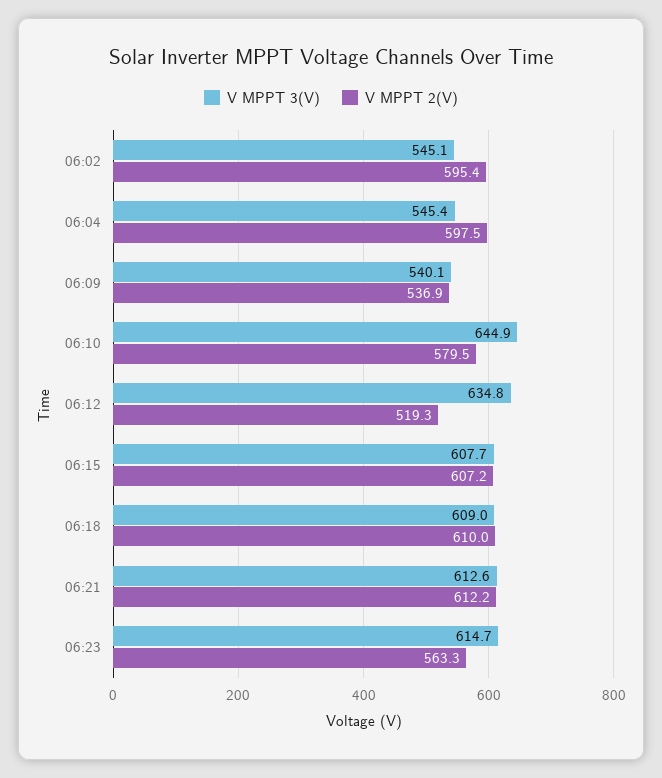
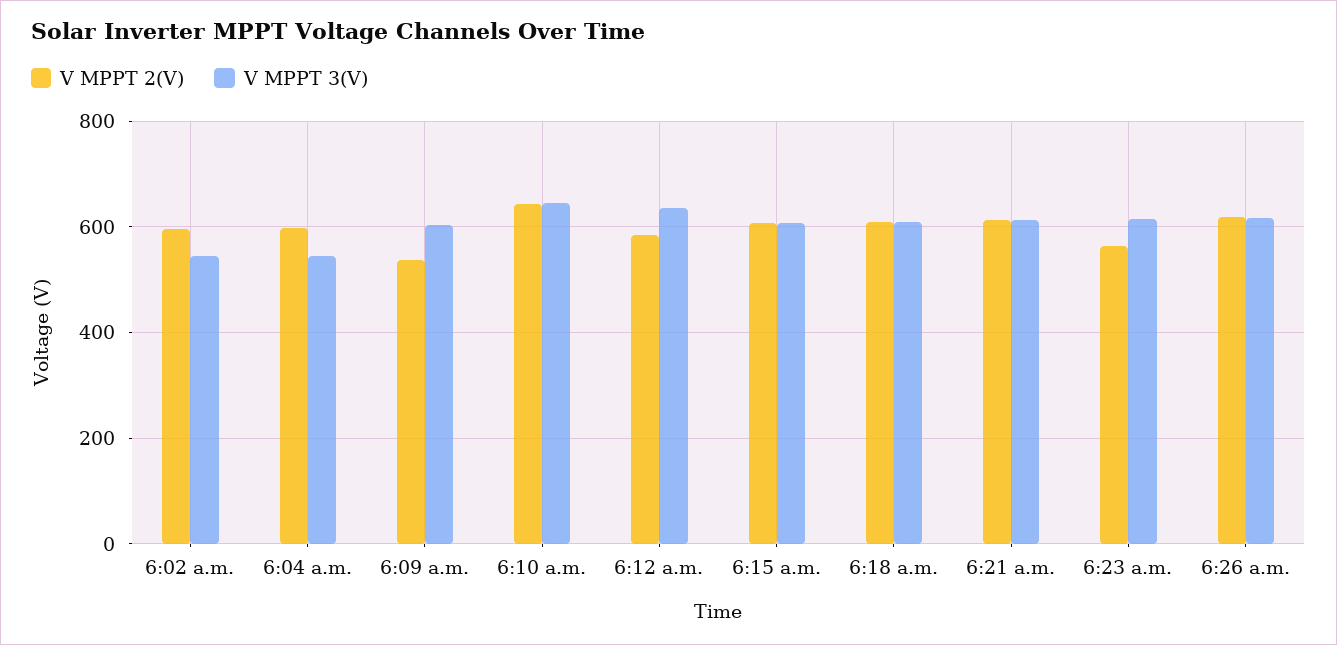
V MPPT 3(V), 06:09: 540.1 -> 600
V MPPT 2(V), 06:10: 579.5 -> 640
V MPPT 2(V), 06:12: 519.3 -> 580
V MPPT 2(V), 6:26 a.m.: none -> 620
V MPPT 3(V), 6:26 a.m.: none -> 620

